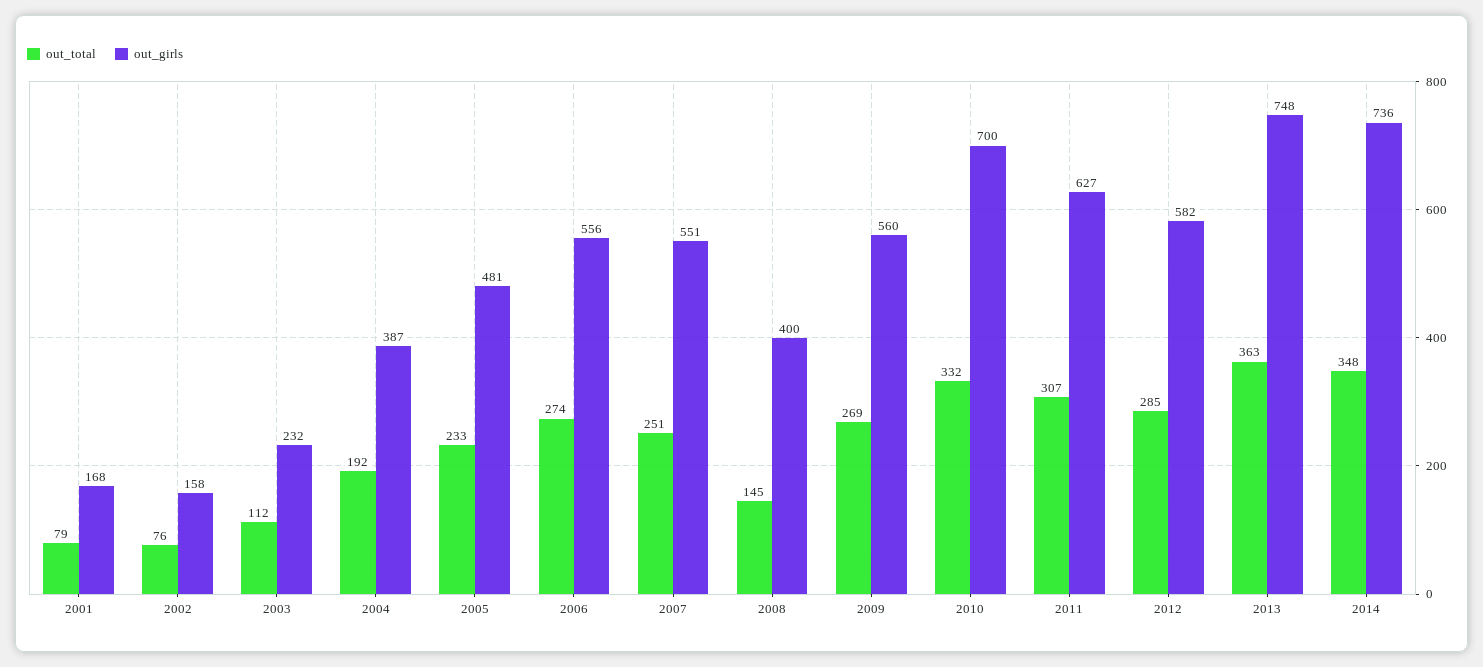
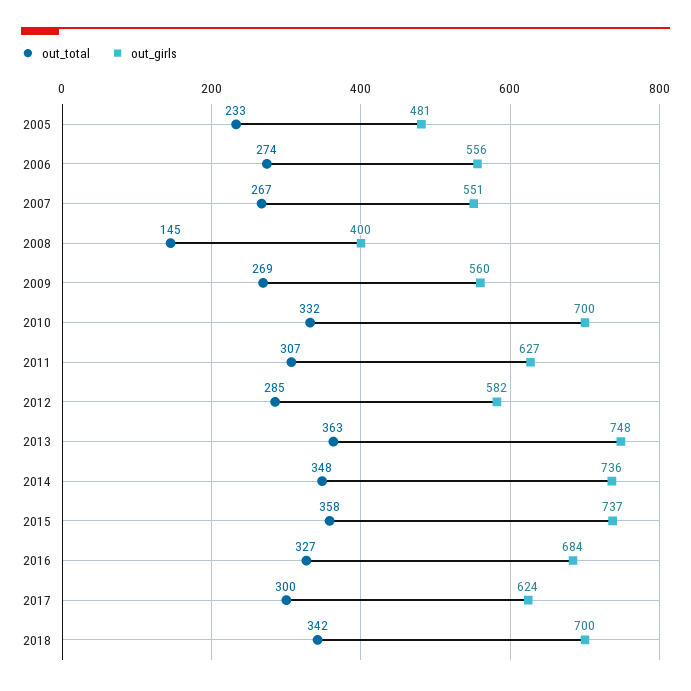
out_total, 2001: 79 -> none
out_girls, 2001: 168 -> none
out_total, 2002: 76 -> none
out_girls, 2002: 158 -> none
out_total, 2003: 112 -> none
out_girls, 2003: 232 -> none
out_total, 2004: 192 -> none
out_girls, 2004: 387 -> none
out_total, 2007: 251 -> 267
out_total, 2015: none -> 358
out_girls, 2015: none -> 737
out_total, 2016: none -> 327
out_girls, 2016: none -> 684
out_total, 2017: none -> 300
out_girls, 2017: none -> 624
out_total, 2018: none -> 342
out_girls, 2018: none -> 700

